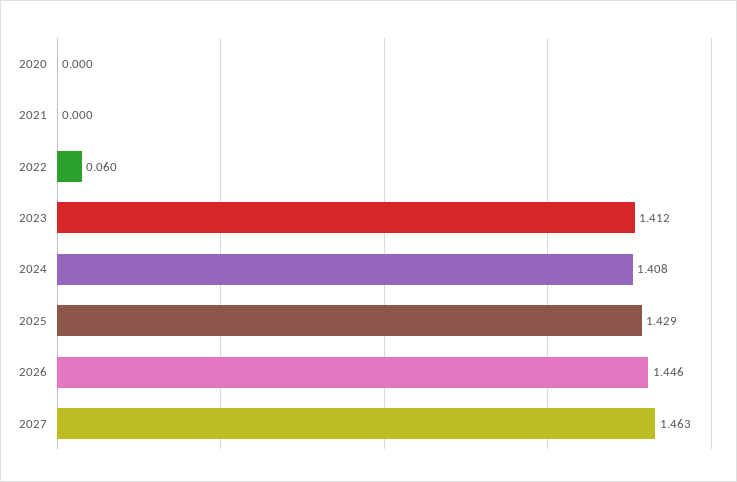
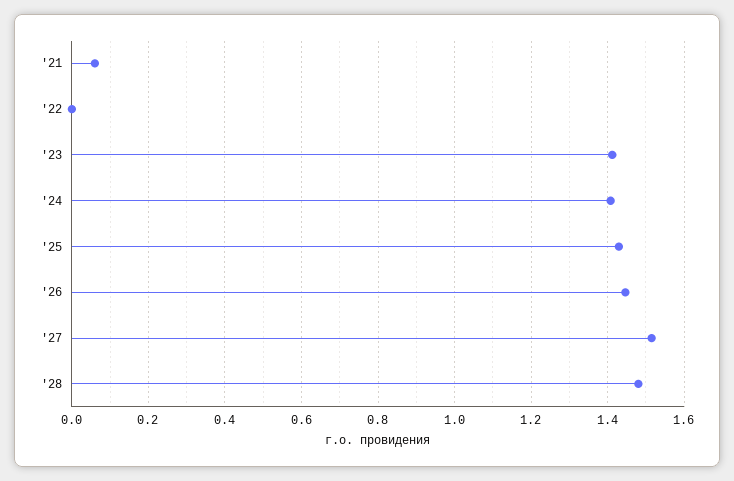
2020: 0 -> none
2021: 0 -> 0.06
2022: 0.06 -> 0
2027: 1.463 -> 1.52
'28: none -> 1.48

